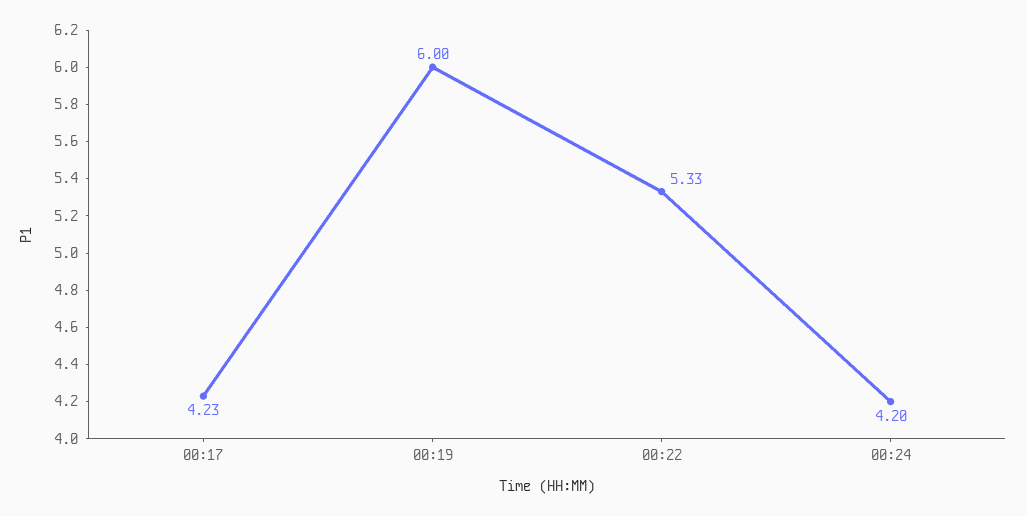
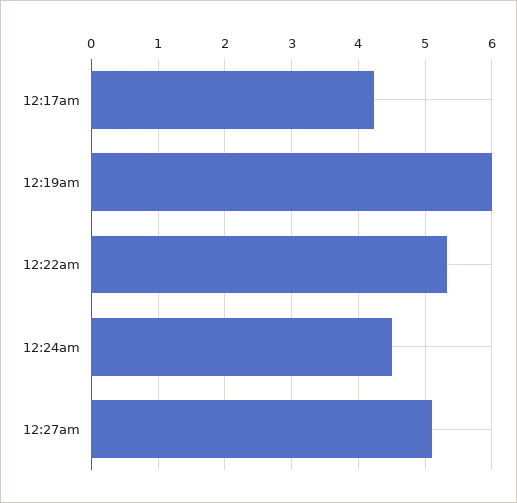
00:24: 4.2 -> 4.5
12:27am: none -> 5.1

